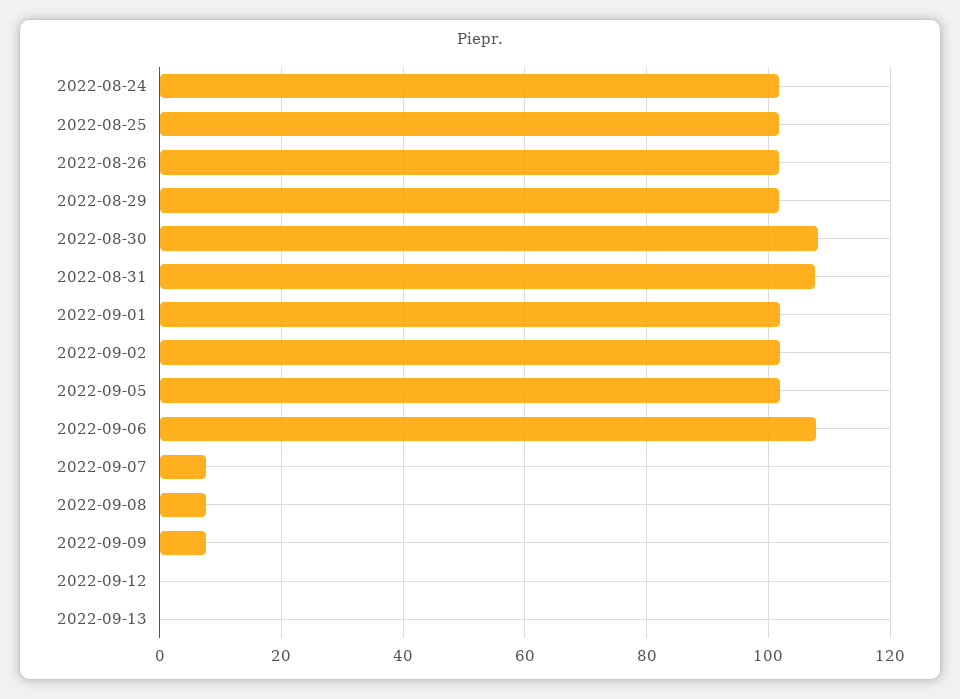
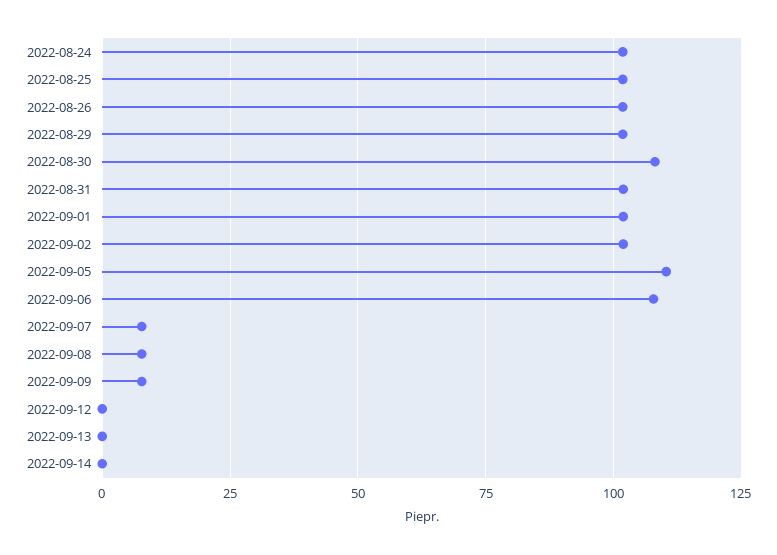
2022-08-31: 108 -> 102.5
2022-09-05: 102 -> 110
2022-09-14: none -> 0

